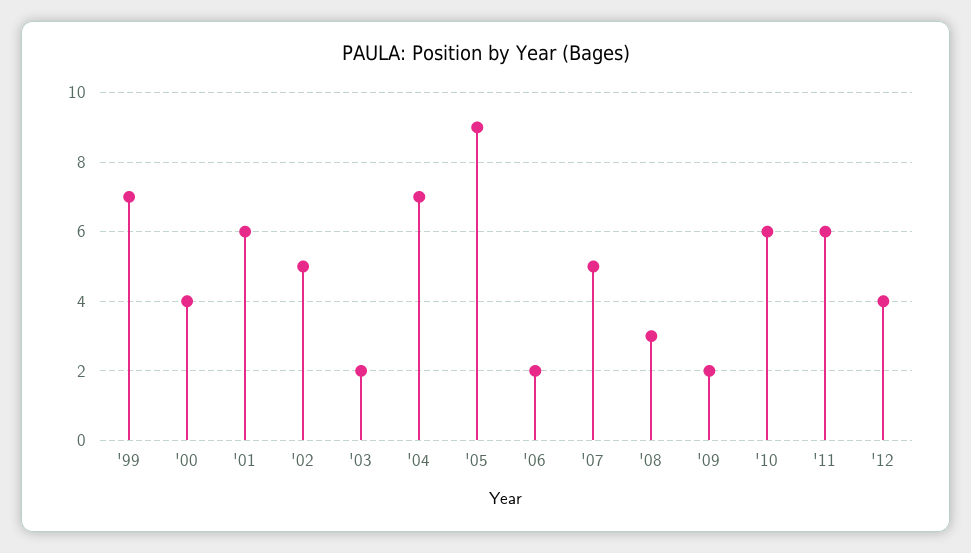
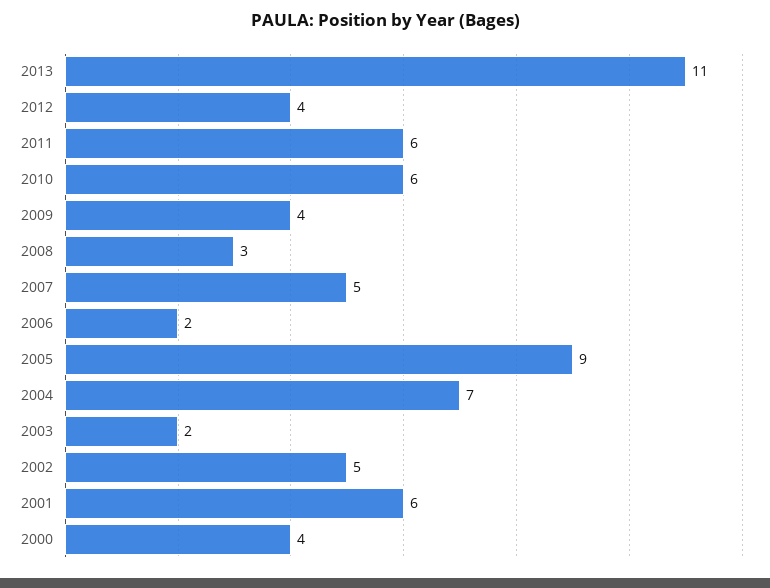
'99: 7 -> none
'09: 2 -> 4
2013: none -> 11

